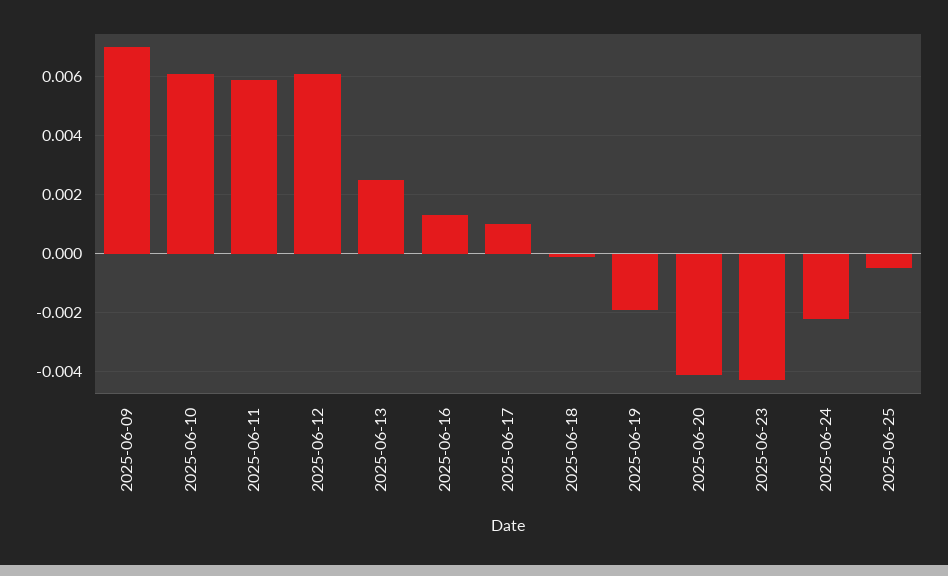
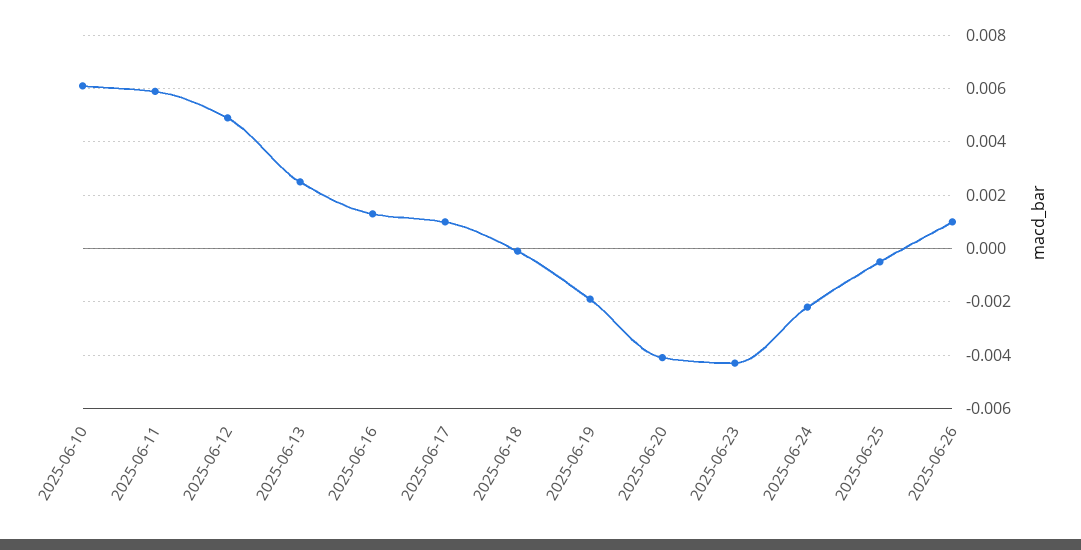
2025-06-09: 0.007 -> none
2025-06-12: 0.006 -> 0.005
2025-06-26: none -> 0.001

